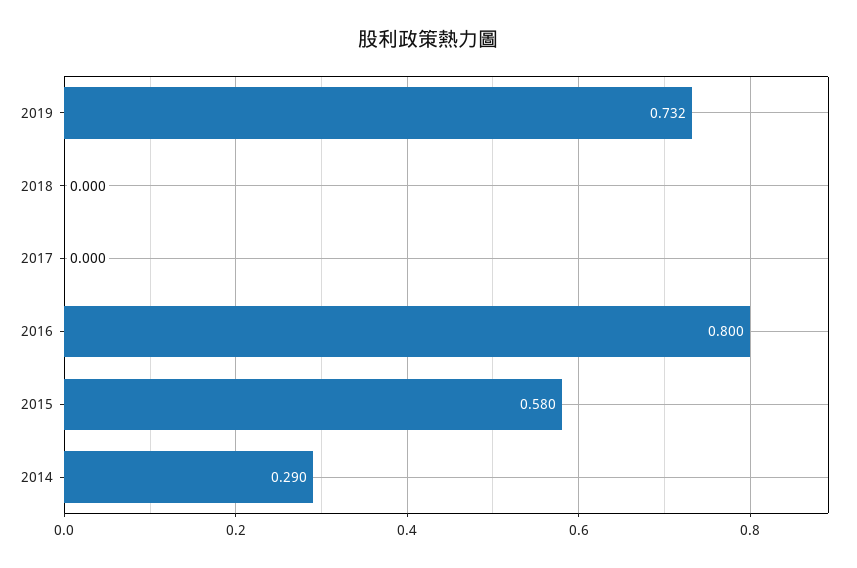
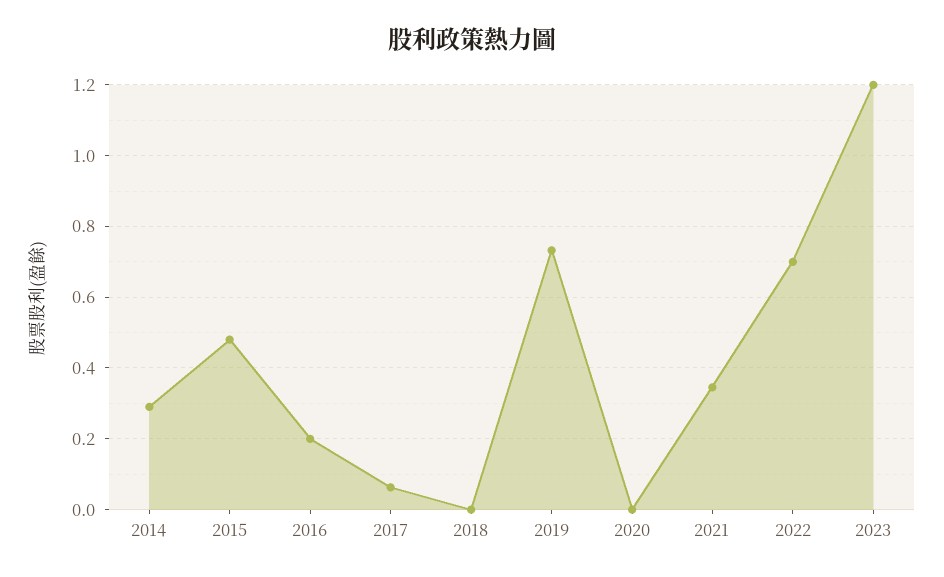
2017: 0 -> 0.06
2016: 0.8 -> 0.2
2015: 0.58 -> 0.48
2020: none -> 0
2021: none -> 0.34
2022: none -> 0.7
2023: none -> 1.2

